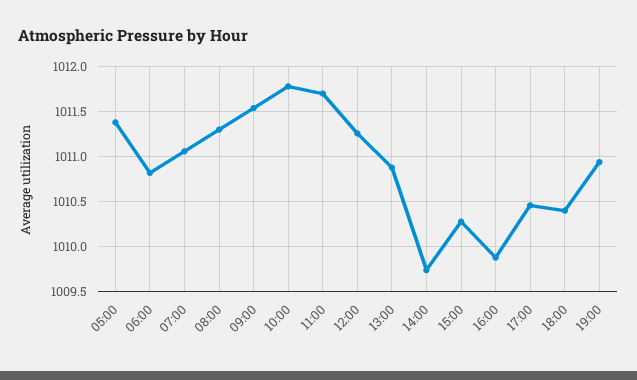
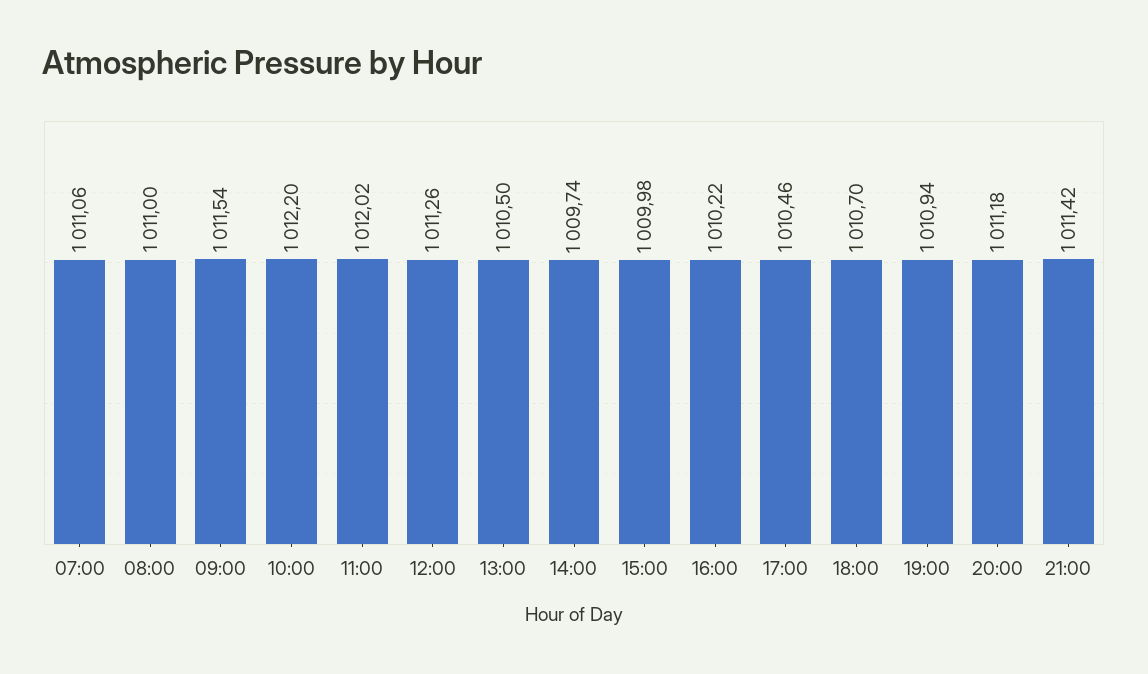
05:00: 1011.4 -> none
06:00: 1010.8 -> none
08:00: 1011.3 -> 1011
10:00: 1011.8 -> 1012.2
11:00: 1011.7 -> 1012.02
13:00: 1010.9 -> 1010.5
15:00: 1010.3 -> 1009.98
16:00: 1009.9 -> 1010.22
18:00: 1010.4 -> 1010.7
20:00: none -> 1011.18
21:00: none -> 1011.42

